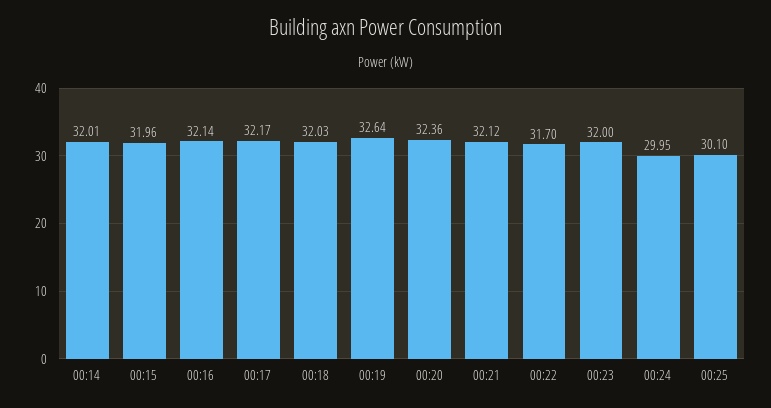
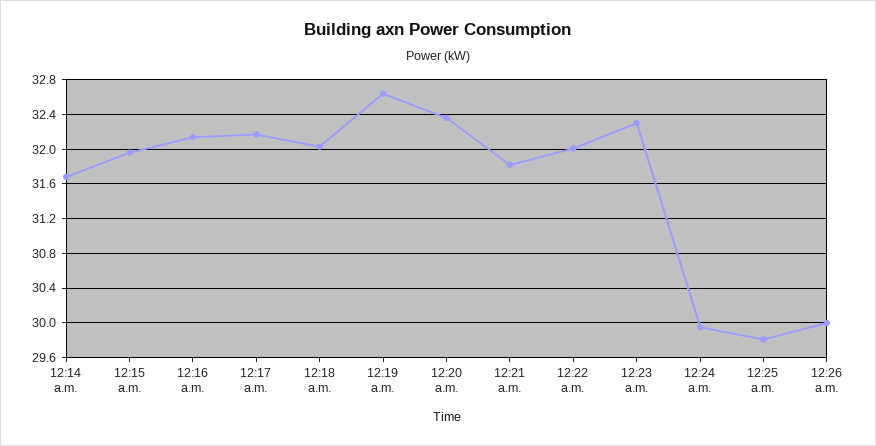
00:14: 32.01 -> 31.7
00:21: 32.12 -> 31.8
00:22: 31.7 -> 32
00:23: 32 -> 32.3
00:25: 30.1 -> 29.8
12:26 a.m.: none -> 30

